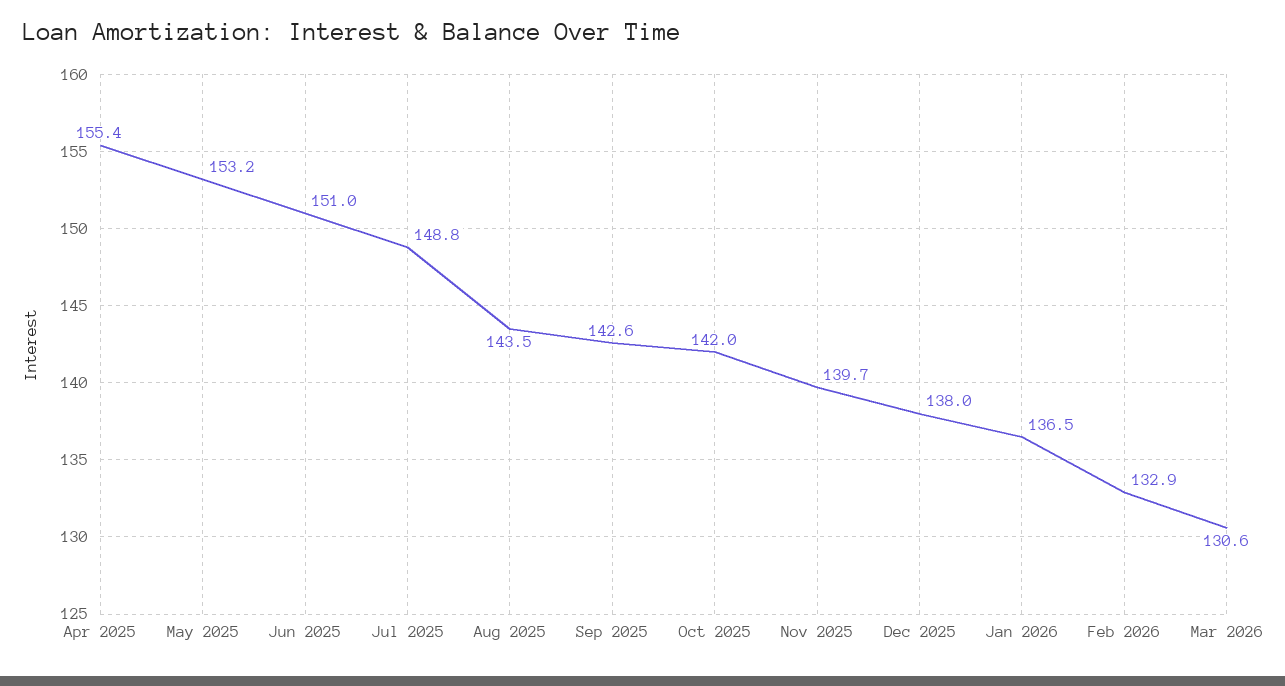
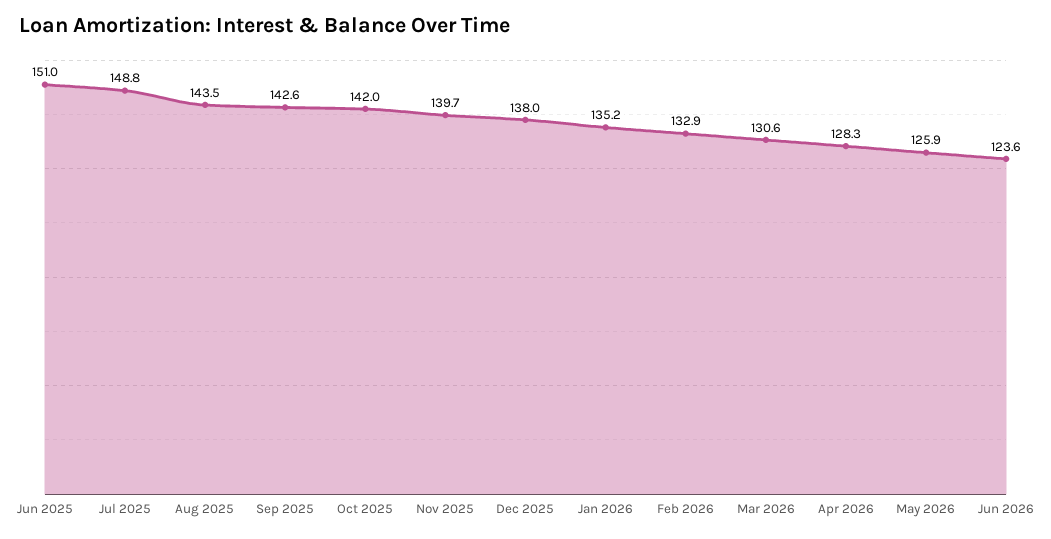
Apr 2025: 155.4 -> none
May 2025: 153.2 -> none
Jan 2026: 136.5 -> 135.2
Apr 2026: none -> 128.3
May 2026: none -> 125.9
Jun 2026: none -> 123.6

